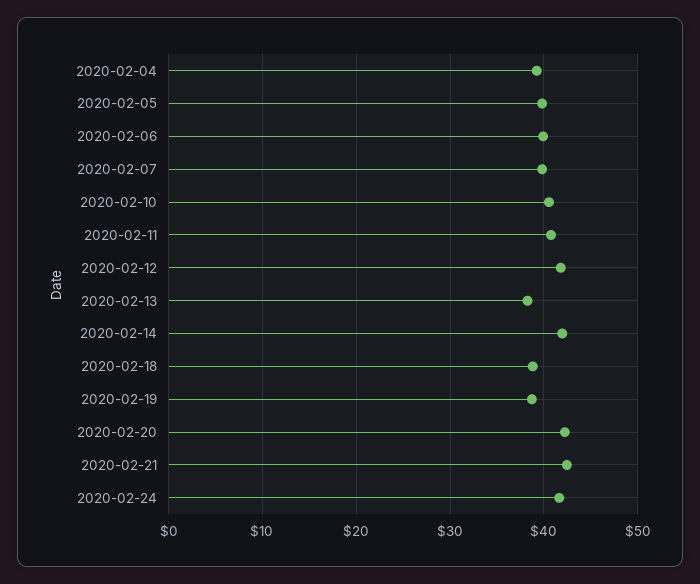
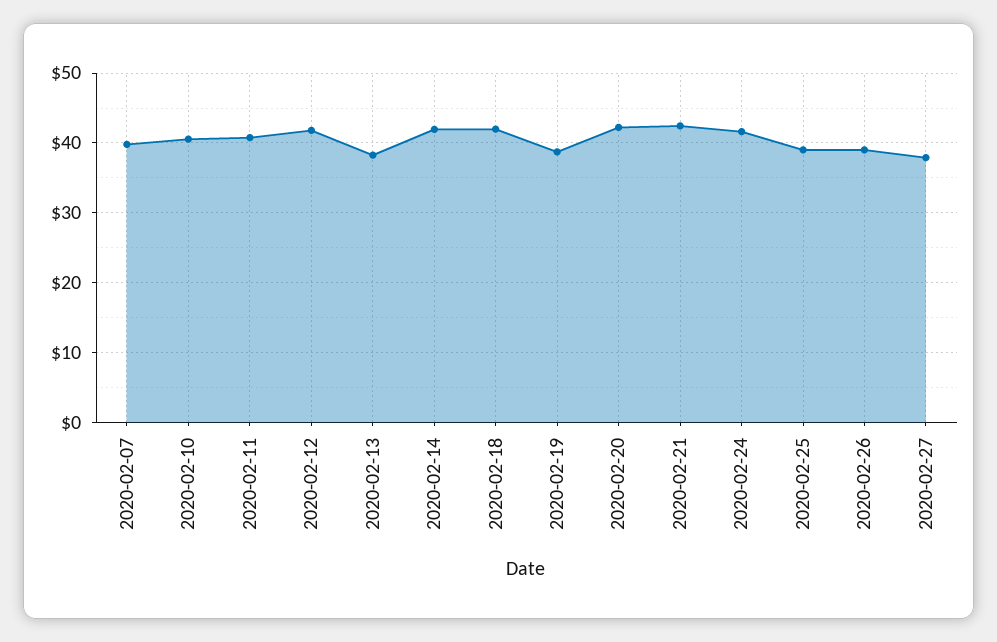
2020-02-04: 39 -> none
2020-02-05: 40 -> none
2020-02-06: 40 -> none
2020-02-18: 39 -> 42
2020-02-25: none -> 39
2020-02-26: none -> 39
2020-02-27: none -> 38

